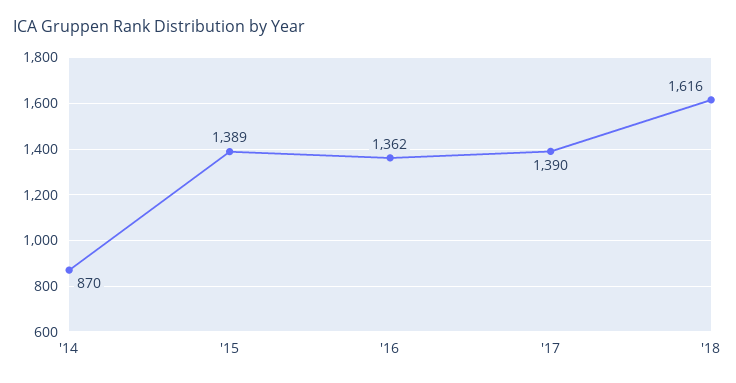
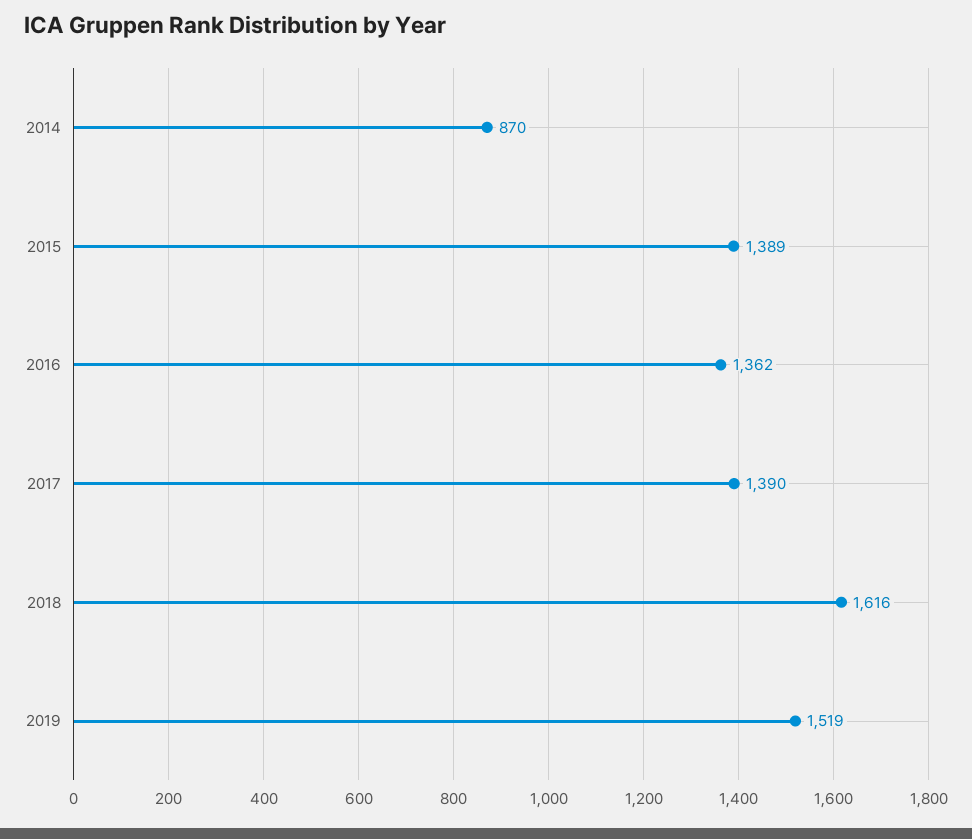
2019: none -> 1519

